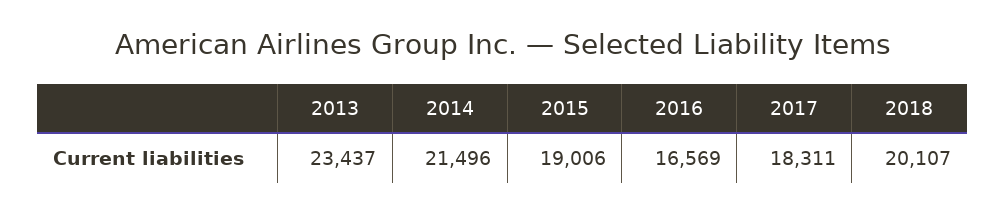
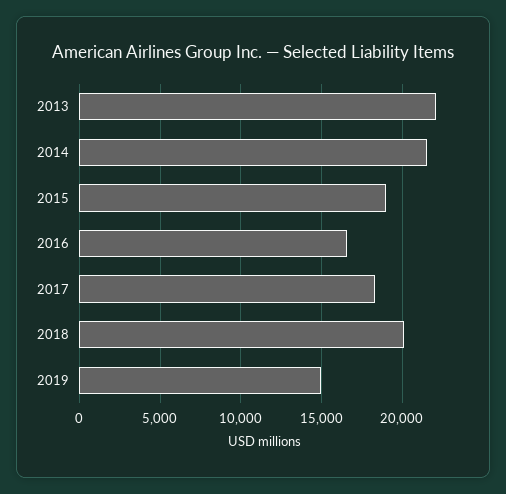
2013: 23437 -> 22000
2019: none -> 15000

